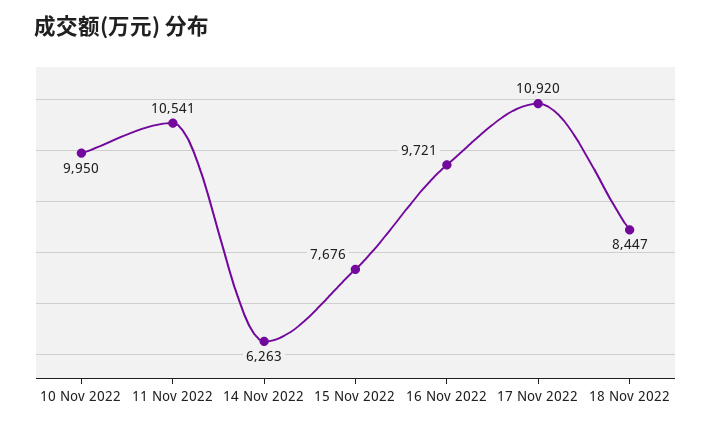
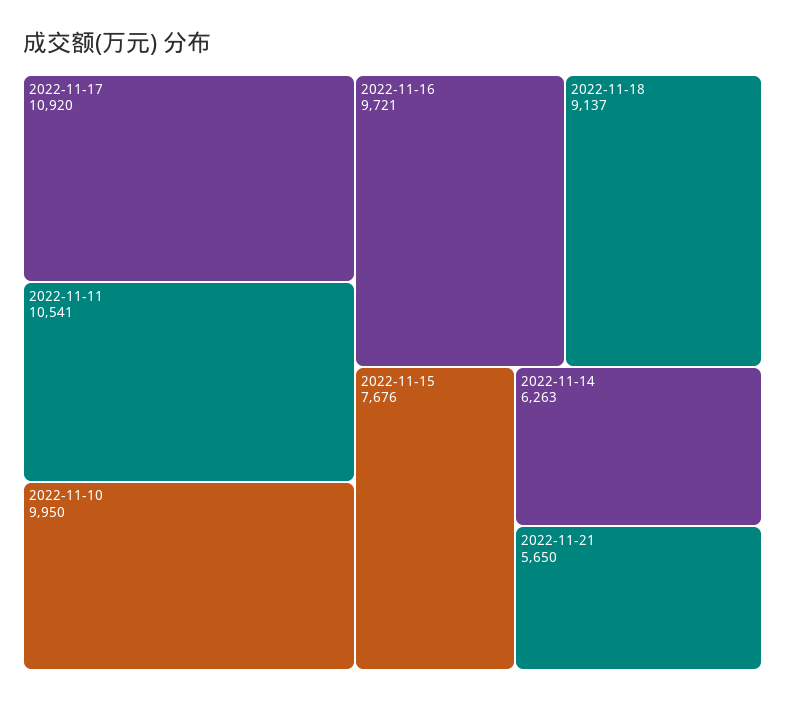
18 Nov 2022: 8447 -> 9137
2022-11-21: none -> 5650

